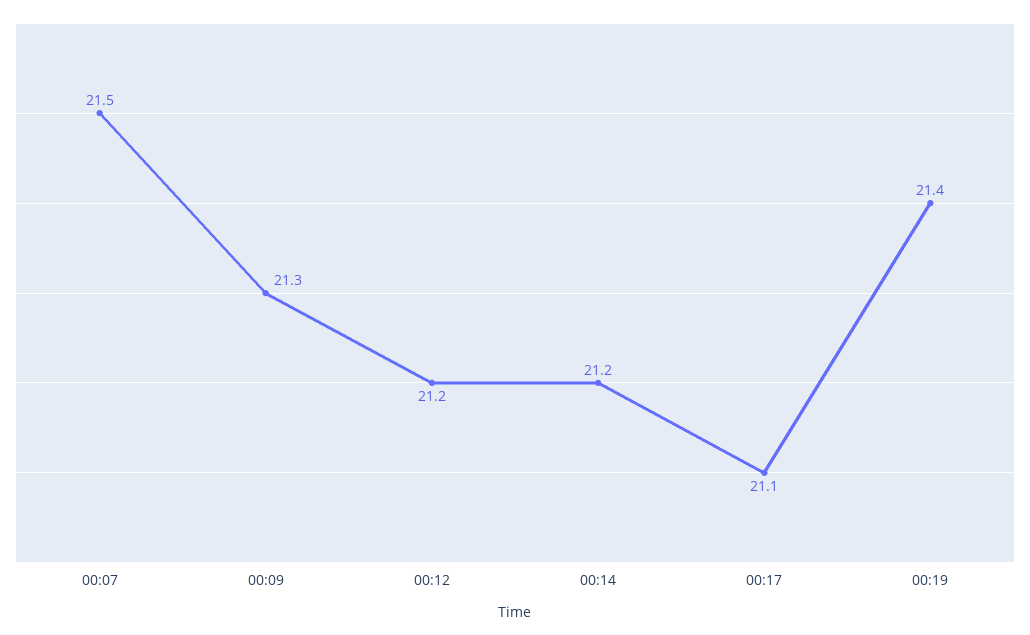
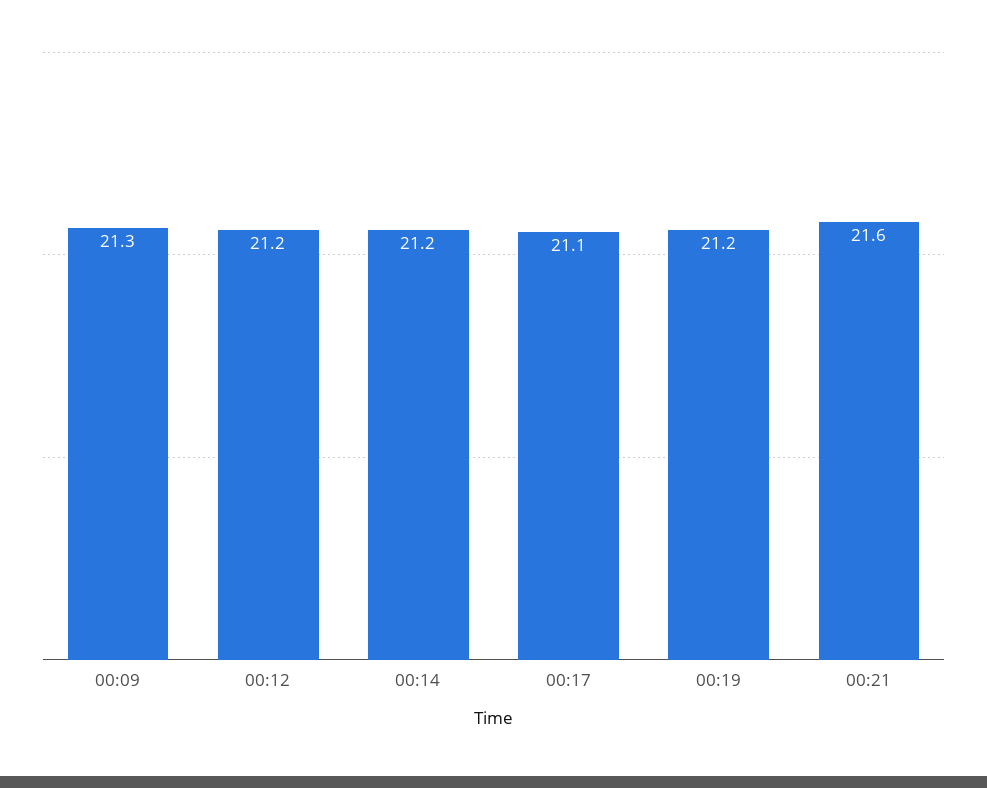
00:07: 21.5 -> none
00:19: 21.4 -> 21.2
00:21: none -> 21.6

